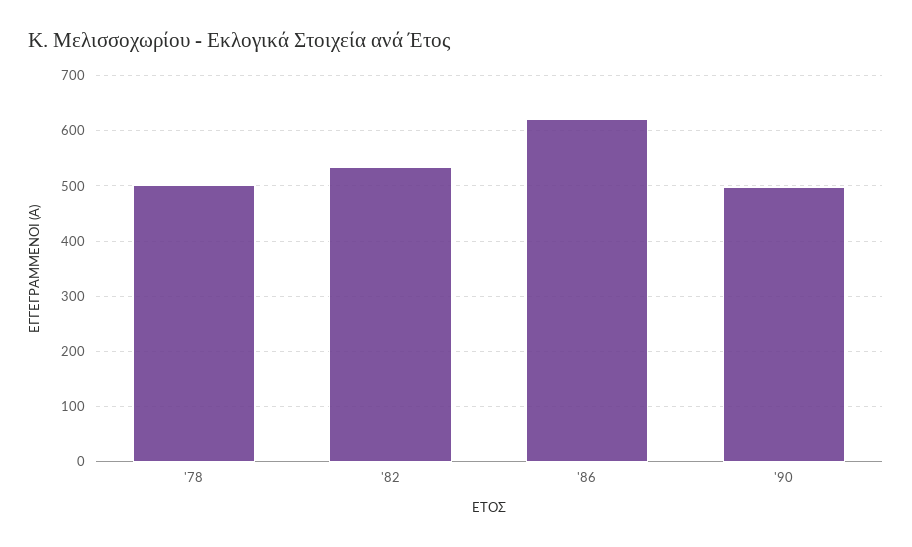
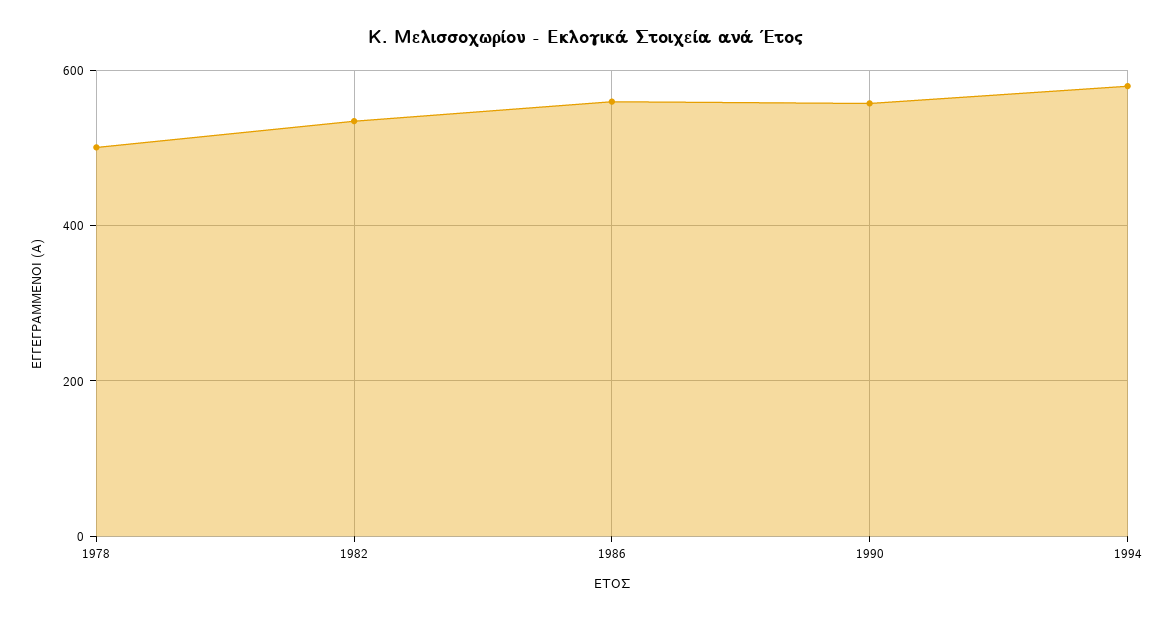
'86: 620 -> 560
'90: 500 -> 560
1994: none -> 580

